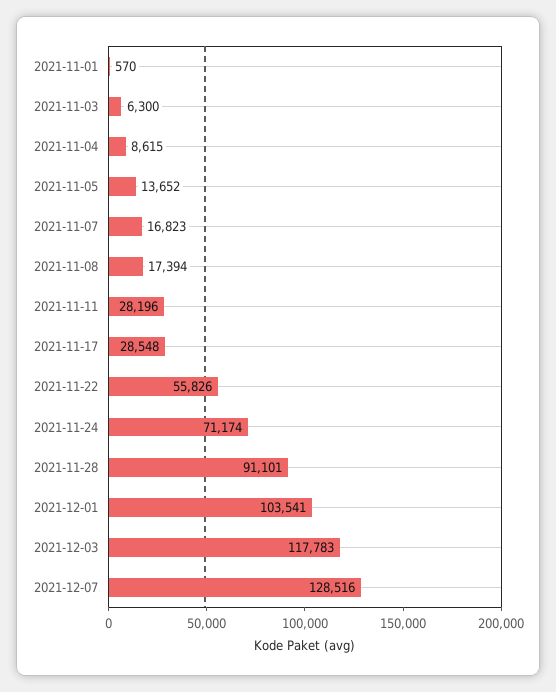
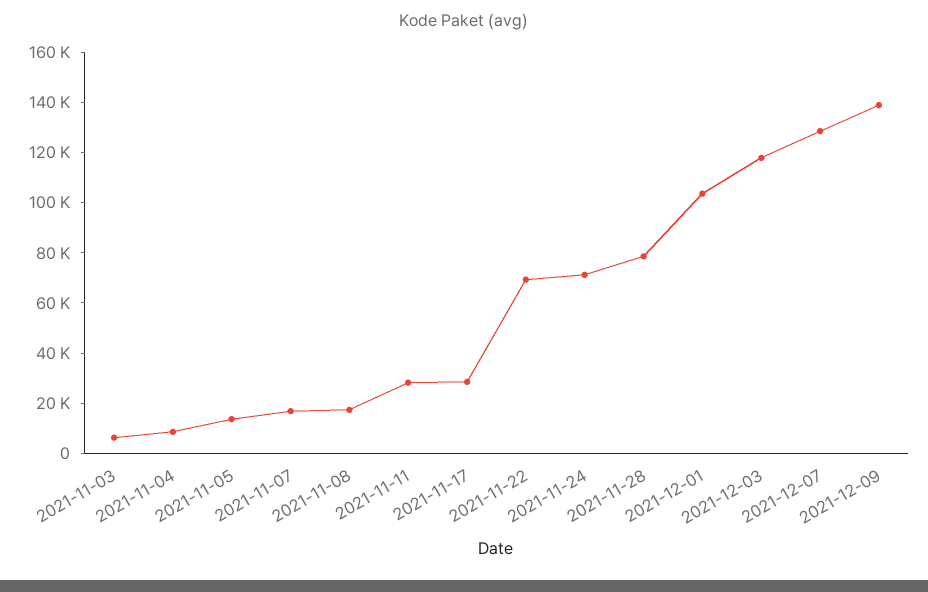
2021-11-01: 570 -> none
2021-11-22: 55826 -> 70000
2021-11-28: 91101 -> 80000
2021-12-09: none -> 140000

